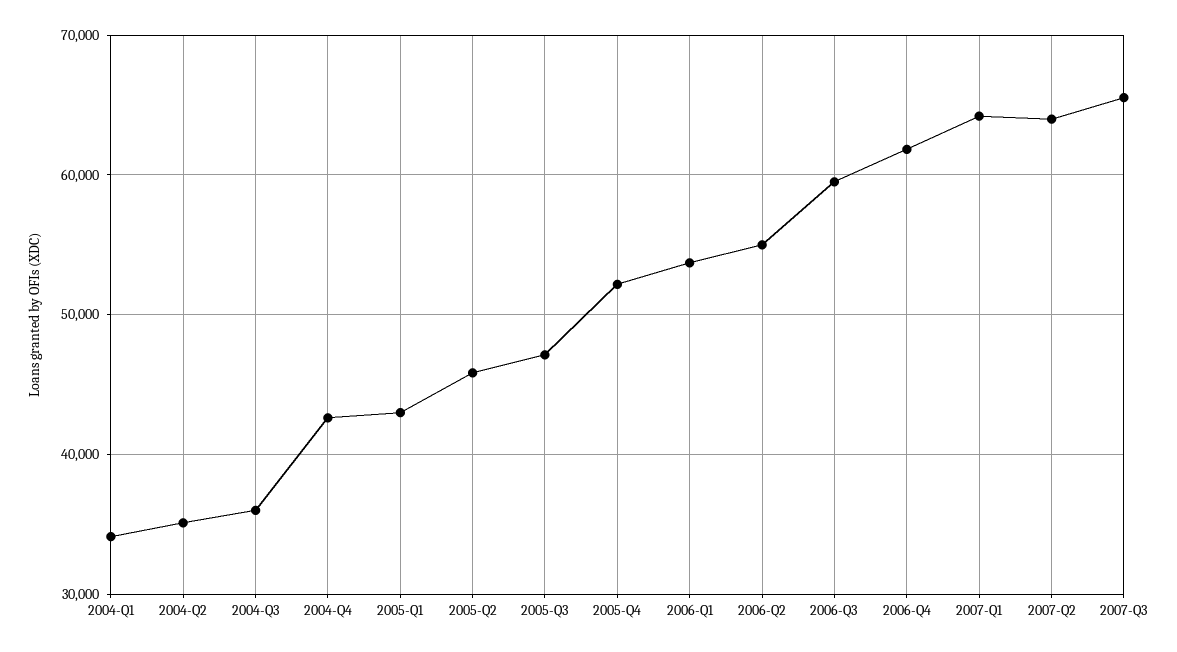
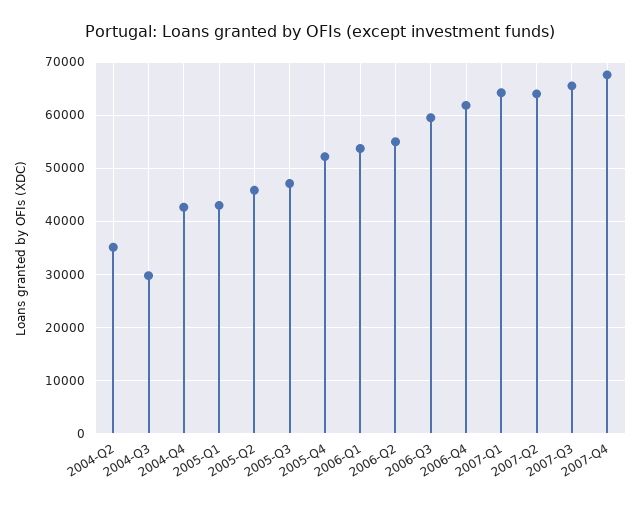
2004-Q1: 34000 -> none
2004-Q3: 36000 -> 30000
2007-Q4: none -> 68000

